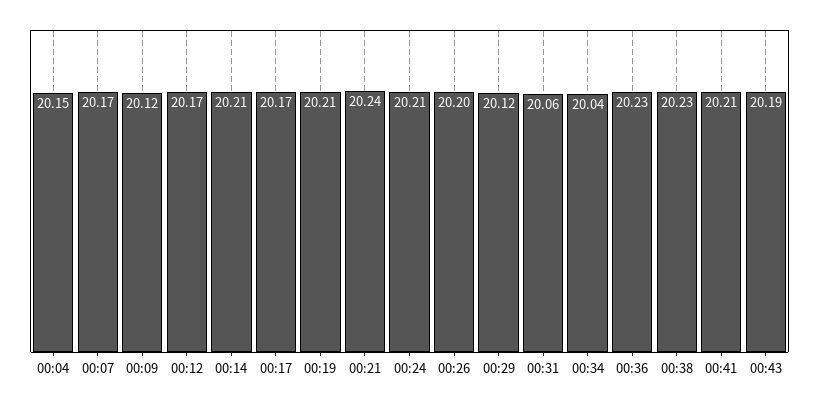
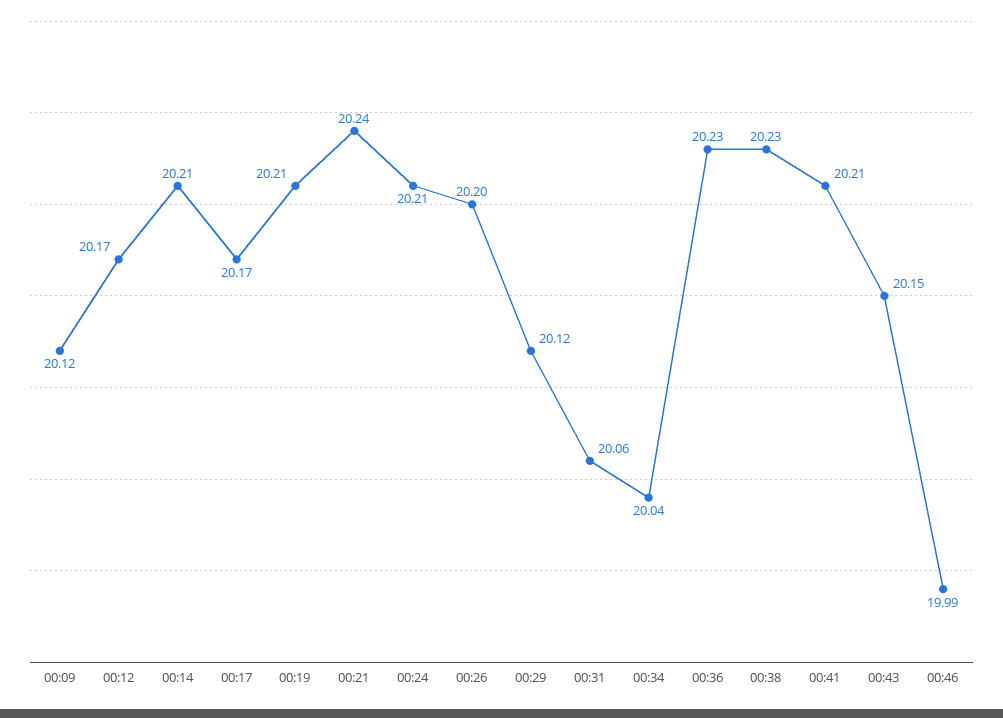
00:04: 20.15 -> none
00:07: 20.17 -> none
00:43: 20.19 -> 20.15
00:46: none -> 19.99

